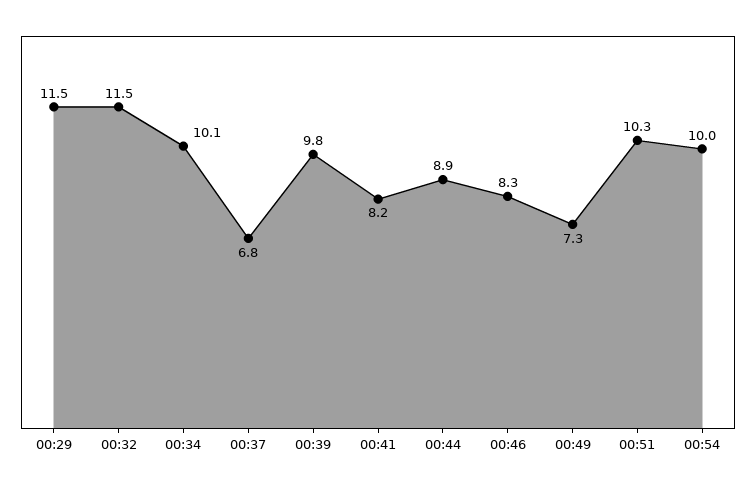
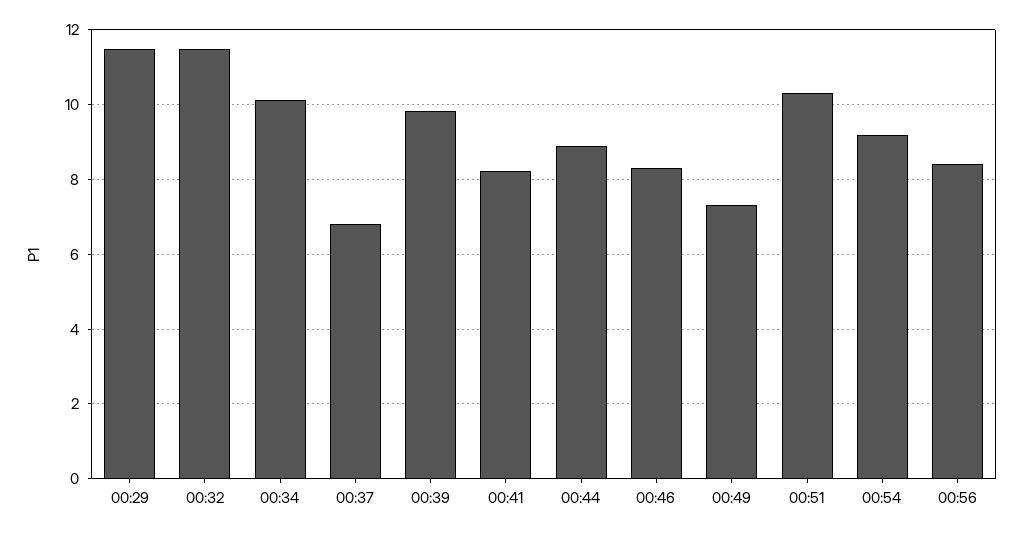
00:54: 10 -> 9.2
00:56: none -> 8.4

